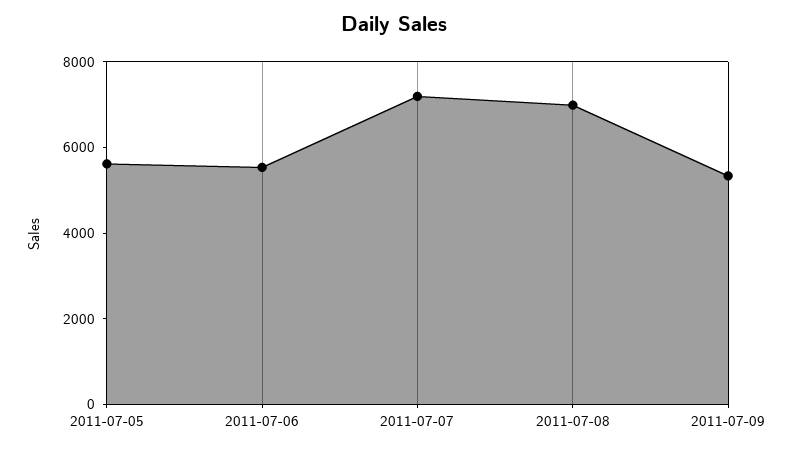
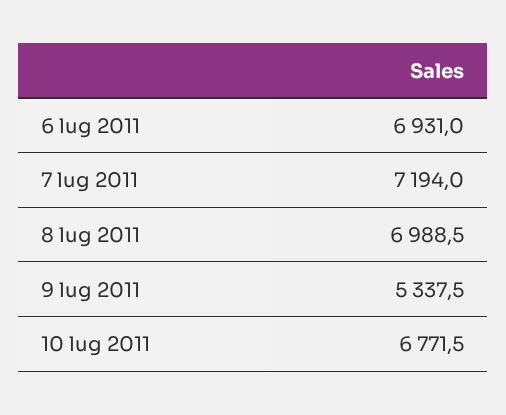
2011-07-05: 5500 -> none
2011-07-06: 5500 -> 6931
10 lug 2011: none -> 6771.5

